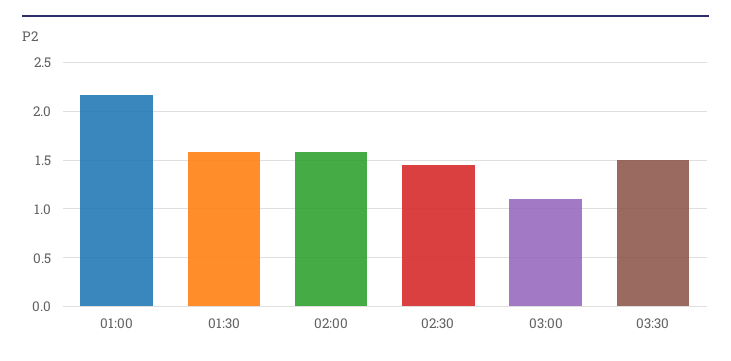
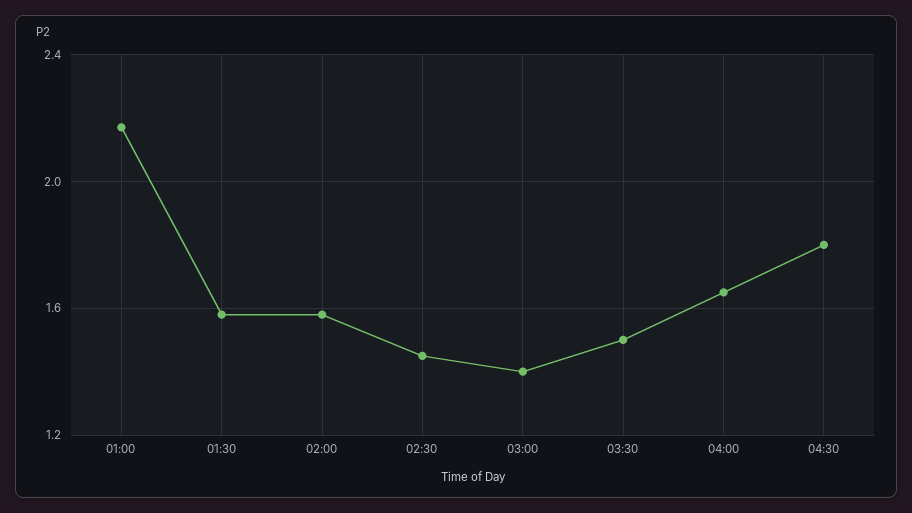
03:00: 1.1 -> 1.4
04:00: none -> 1.65
04:30: none -> 1.8

